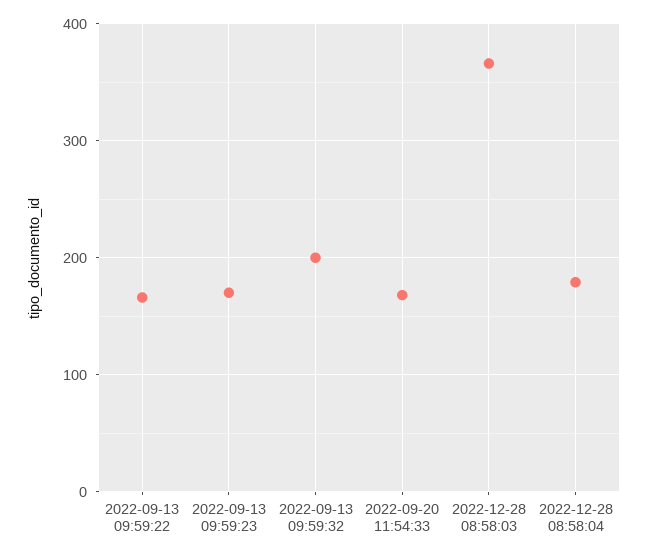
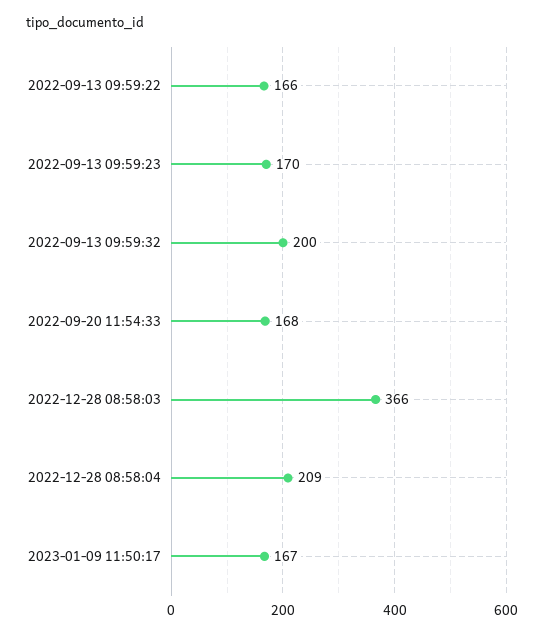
2022-12-28 08:58:04: 180 -> 209
2023-01-09 11:50:17: none -> 167

